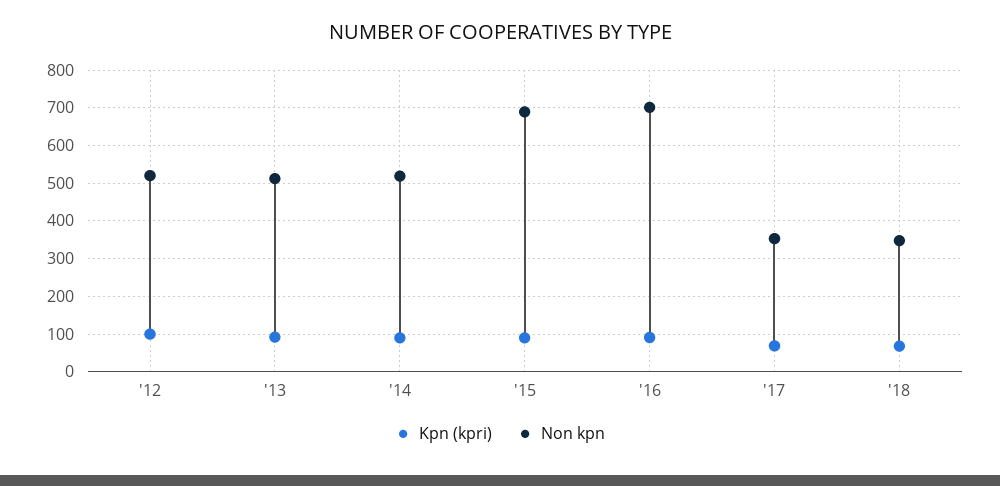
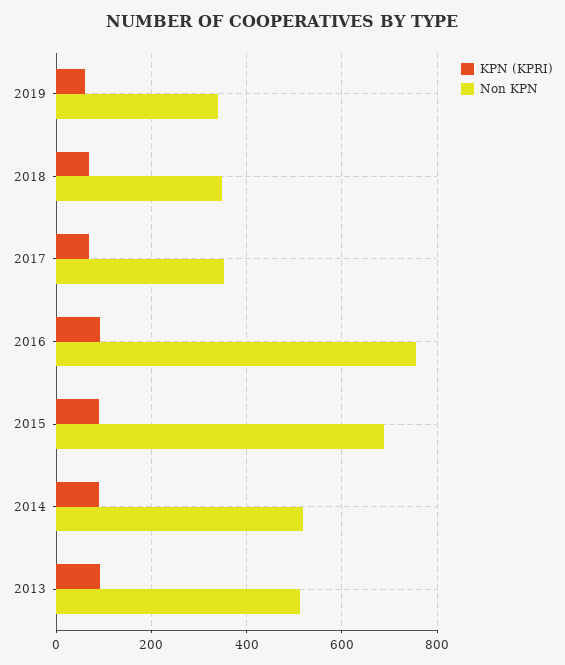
Kpn (kpri), '12: 100 -> none
Non kpn, '12: 520 -> none
Non kpn, '16: 700 -> 760
Kpn (kpri), 2019: none -> 60
Non kpn, 2019: none -> 340

